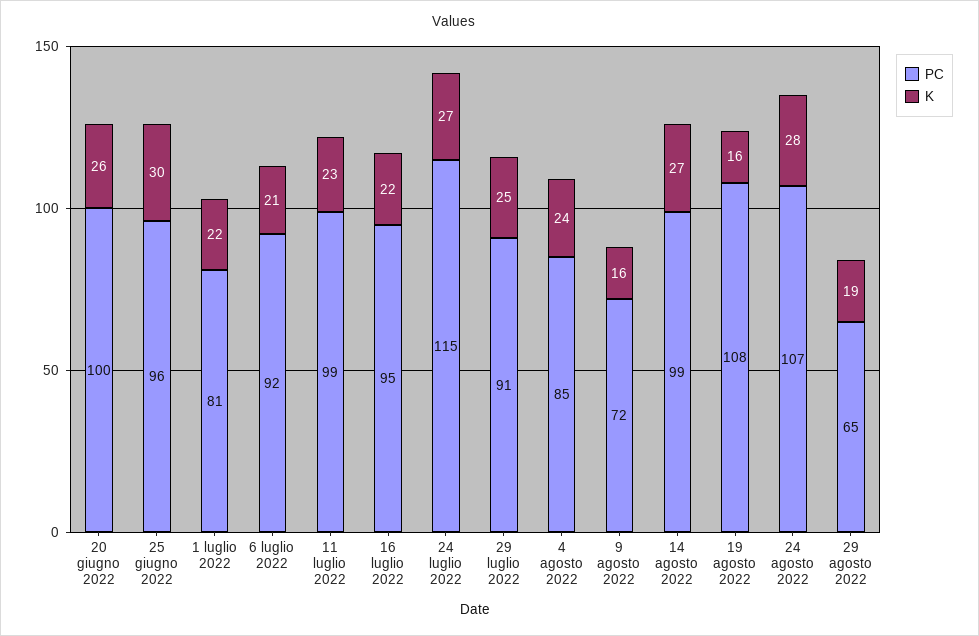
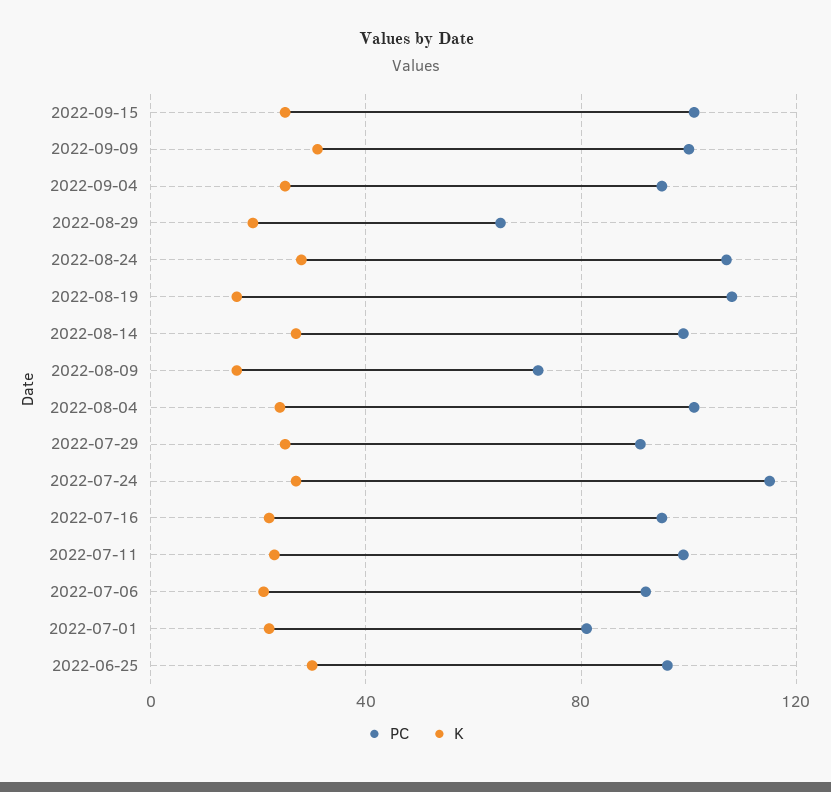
PC, 20 giugno 2022: 100 -> none
K, 20 giugno 2022: 26 -> none
PC, 4 agosto 2022: 85 -> 100
PC, 2022-09-15: none -> 100
K, 2022-09-15: none -> 25
PC, 2022-09-09: none -> 100
K, 2022-09-09: none -> 30
PC, 2022-09-04: none -> 95
K, 2022-09-04: none -> 25

